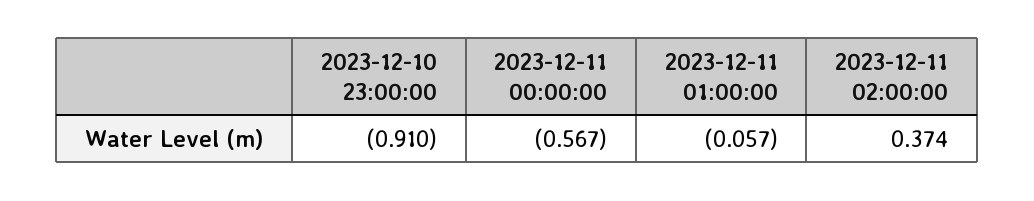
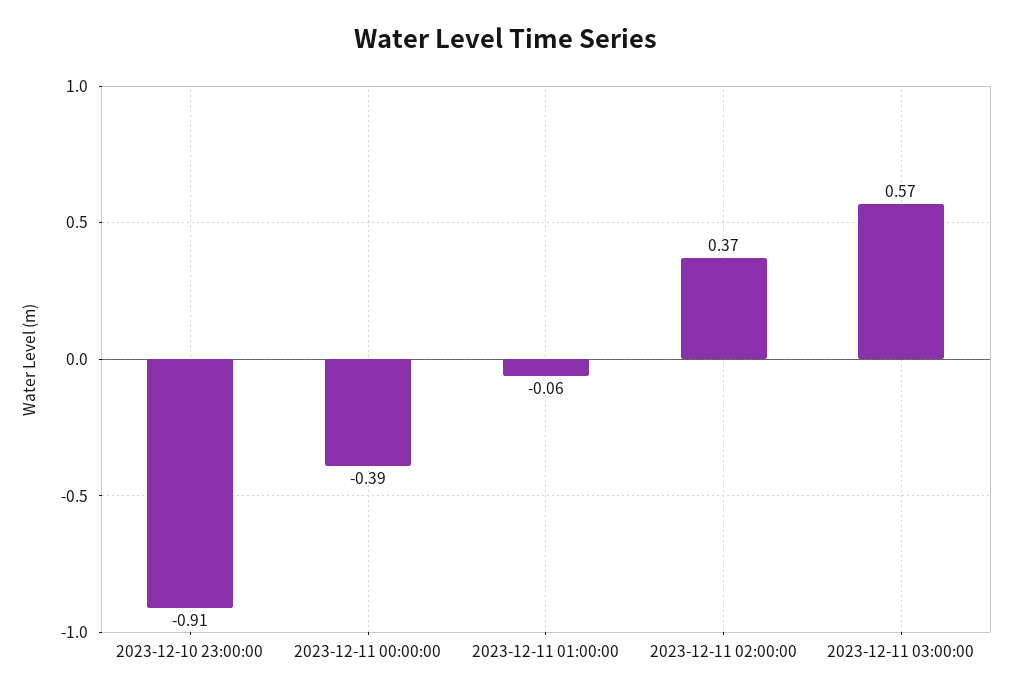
2023-12-11 00:00:00: -0.567 -> -0.39
2023-12-11 03:00:00: none -> 0.57

